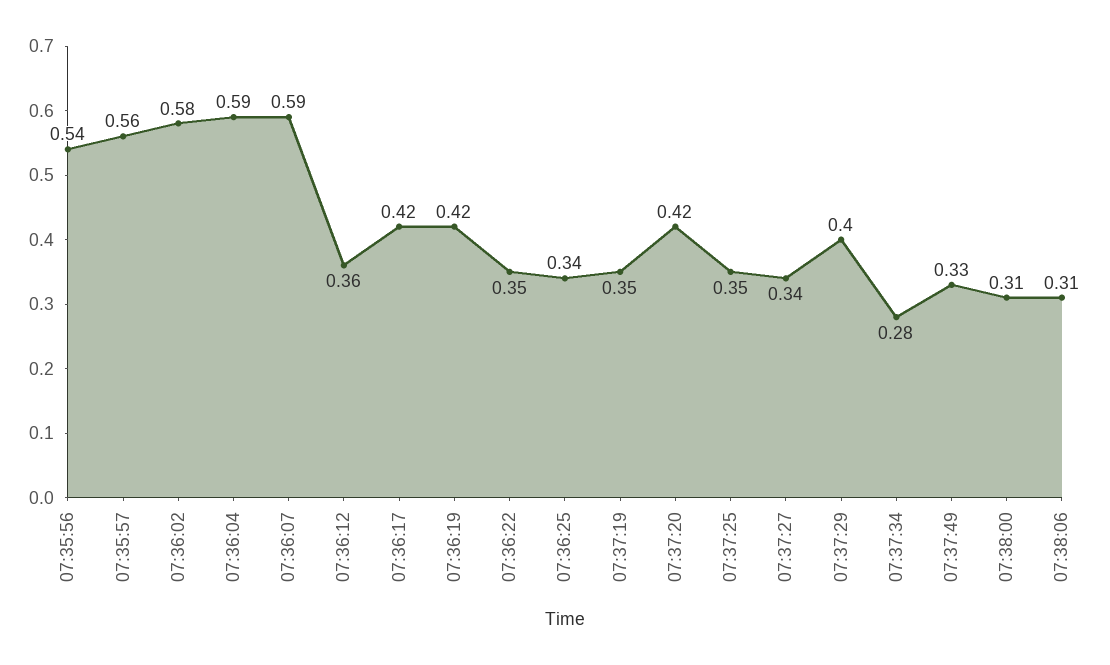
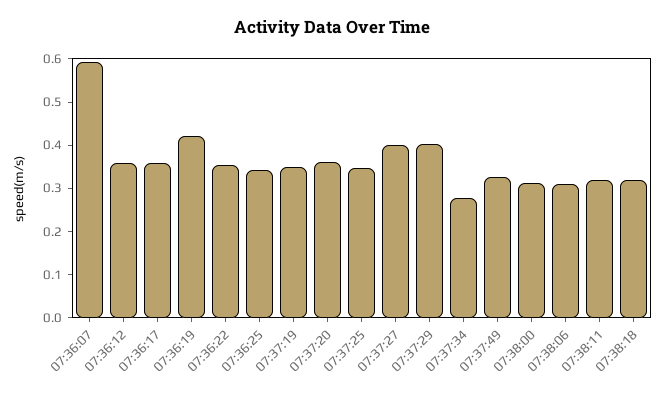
07:35:56: 0.54 -> none
07:35:57: 0.56 -> none
07:36:02: 0.58 -> none
07:36:04: 0.59 -> none
07:36:17: 0.42 -> 0.36
07:37:20: 0.42 -> 0.36
07:37:27: 0.34 -> 0.4
07:38:11: none -> 0.32
07:38:18: none -> 0.32

